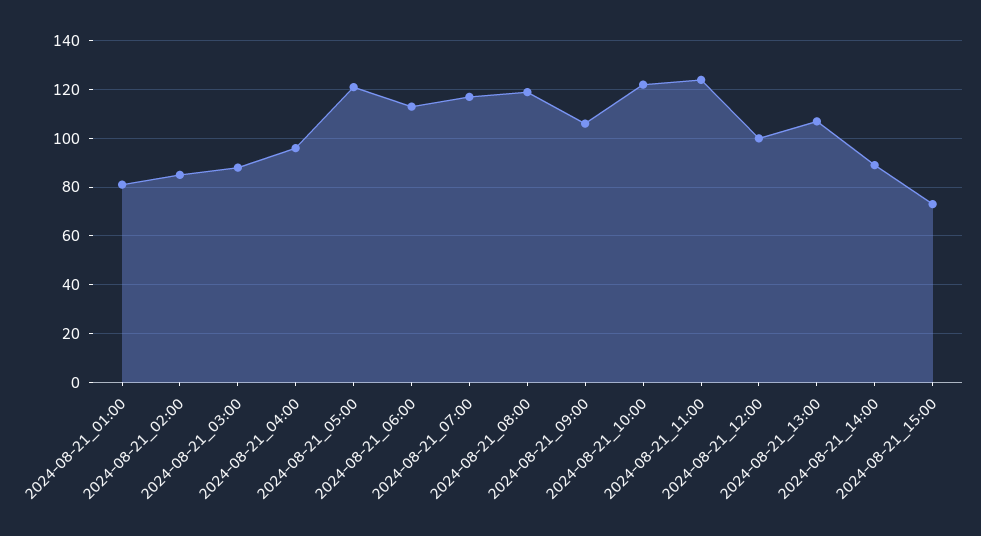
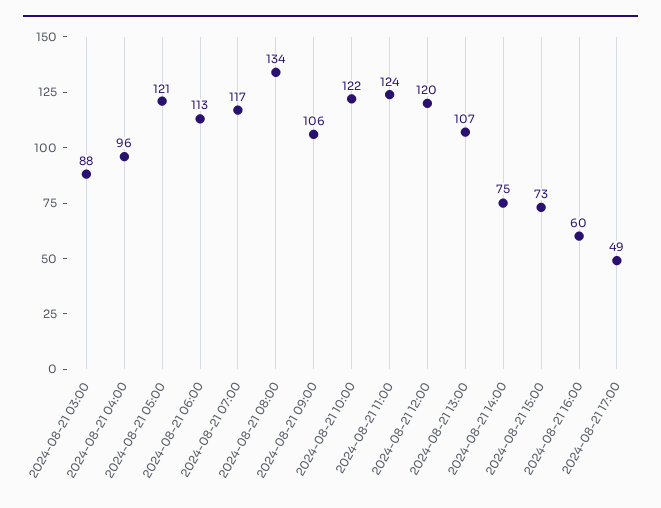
2024-08-21_01:00: 80 -> none
2024-08-21_02:00: 85 -> none
2024-08-21_08:00: 120 -> 134
2024-08-21_12:00: 100 -> 120
2024-08-21_14:00: 90 -> 75
2024-08-21 16:00: none -> 60
2024-08-21 17:00: none -> 49

